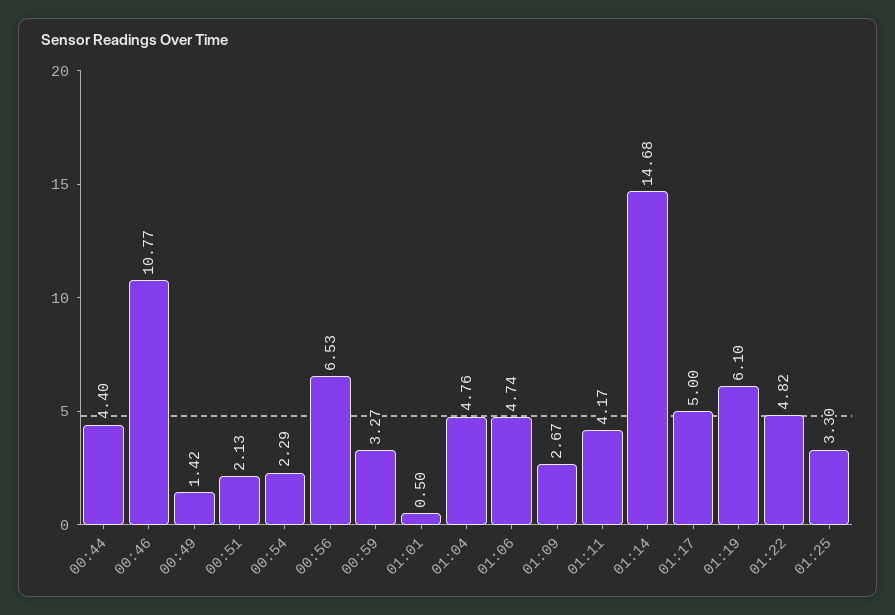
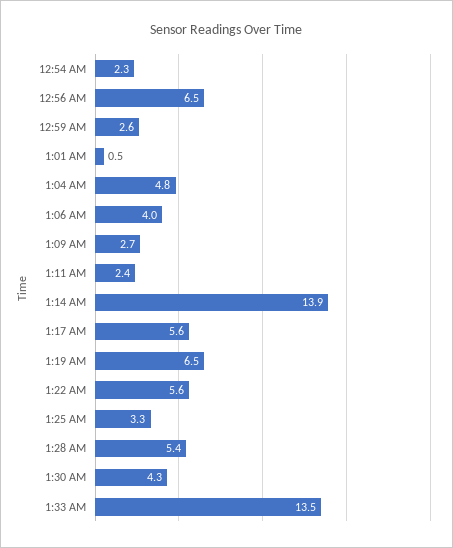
00:44: 4.4 -> none
00:46: 10.77 -> none
00:49: 1.42 -> none
00:51: 2.13 -> none
00:59: 3.27 -> 2.6
01:06: 4.74 -> 4
01:11: 4.17 -> 2.4
01:14: 14.68 -> 13.9
01:17: 5 -> 5.6
01:19: 6.1 -> 6.5
01:22: 4.82 -> 5.6
1:28 AM: none -> 5.4
1:30 AM: none -> 4.3
1:33 AM: none -> 13.5

